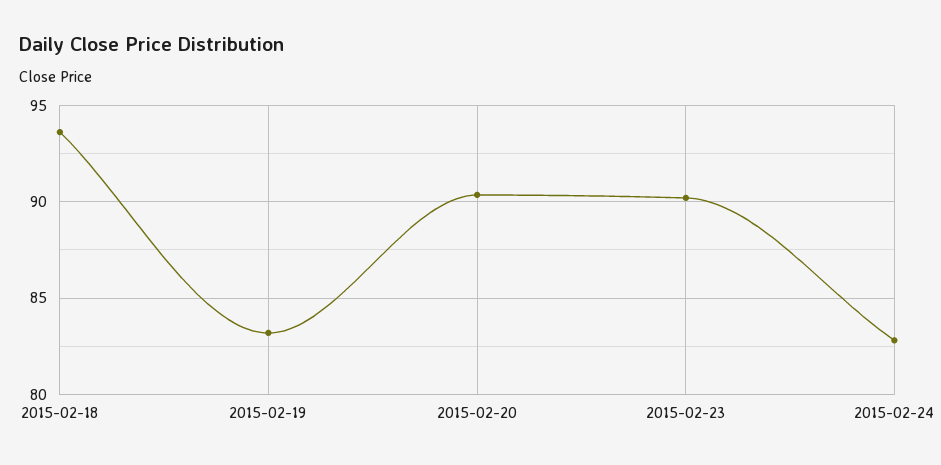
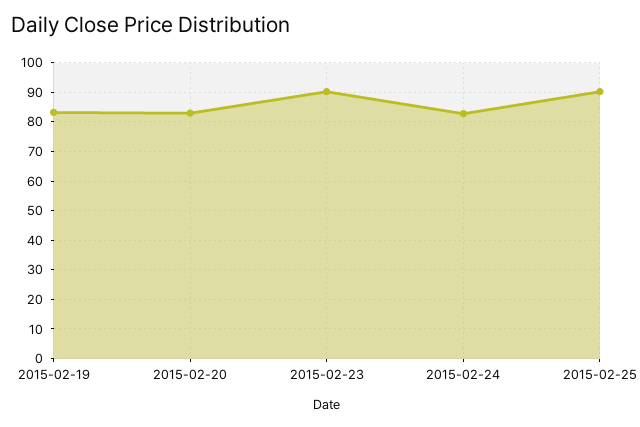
2015-02-18: 93.5 -> none
2015-02-20: 90.5 -> 82.5
2015-02-25: none -> 90

